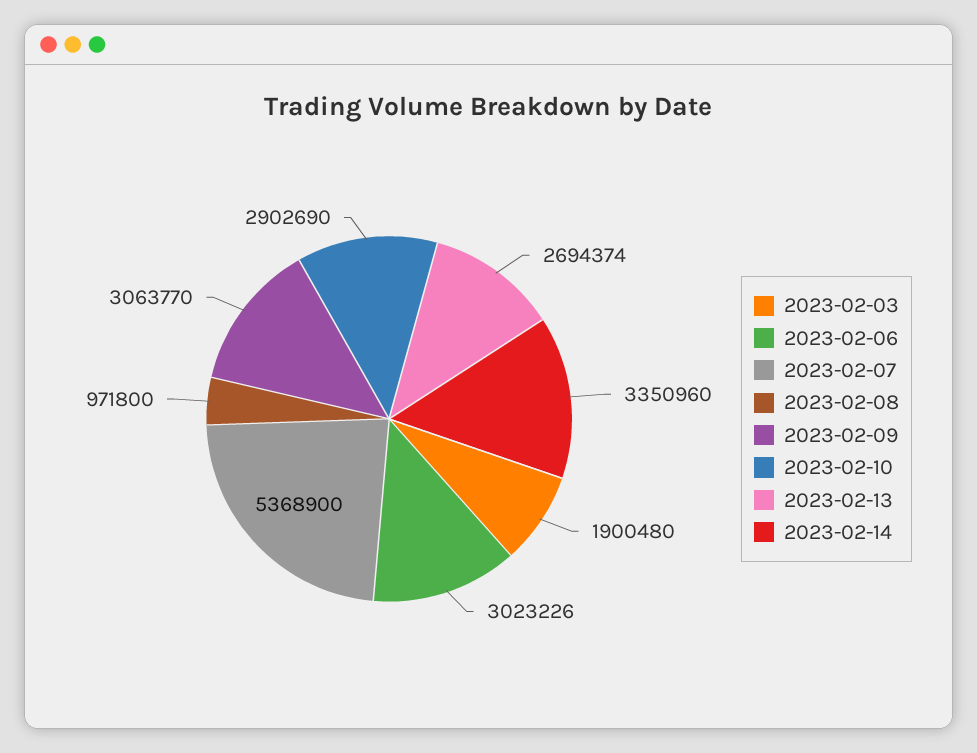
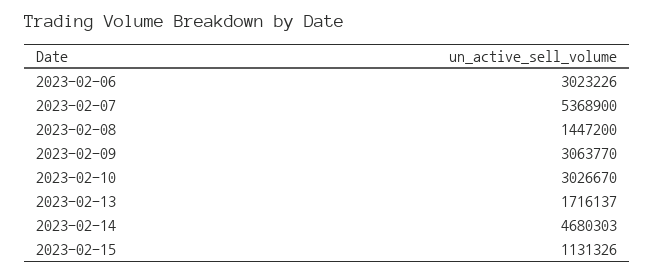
2023-02-03: 1900480 -> none
2023-02-08: 971800 -> 1447200
2023-02-10: 2902690 -> 3026670
2023-02-13: 2694374 -> 1716137
2023-02-14: 3350960 -> 4680303
2023-02-15: none -> 1131326

